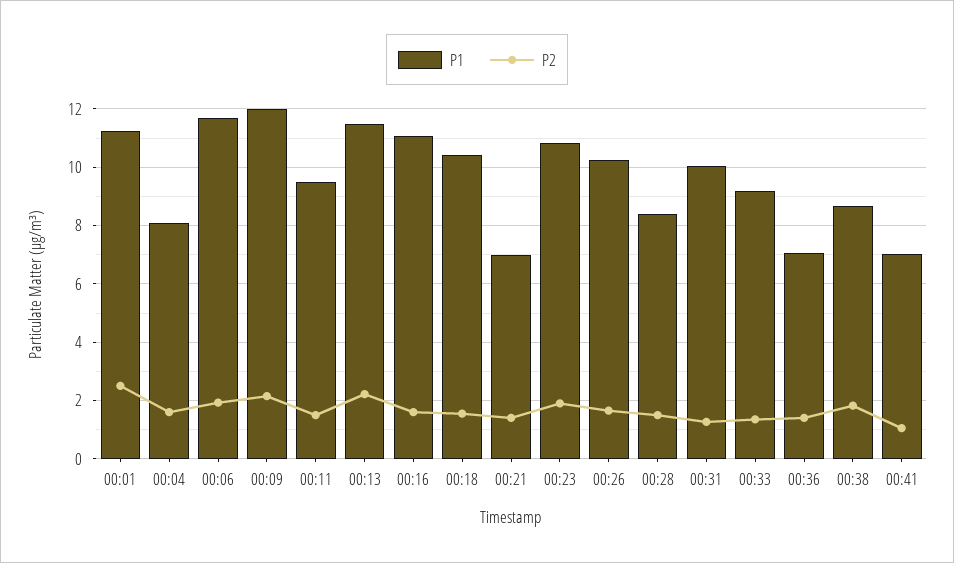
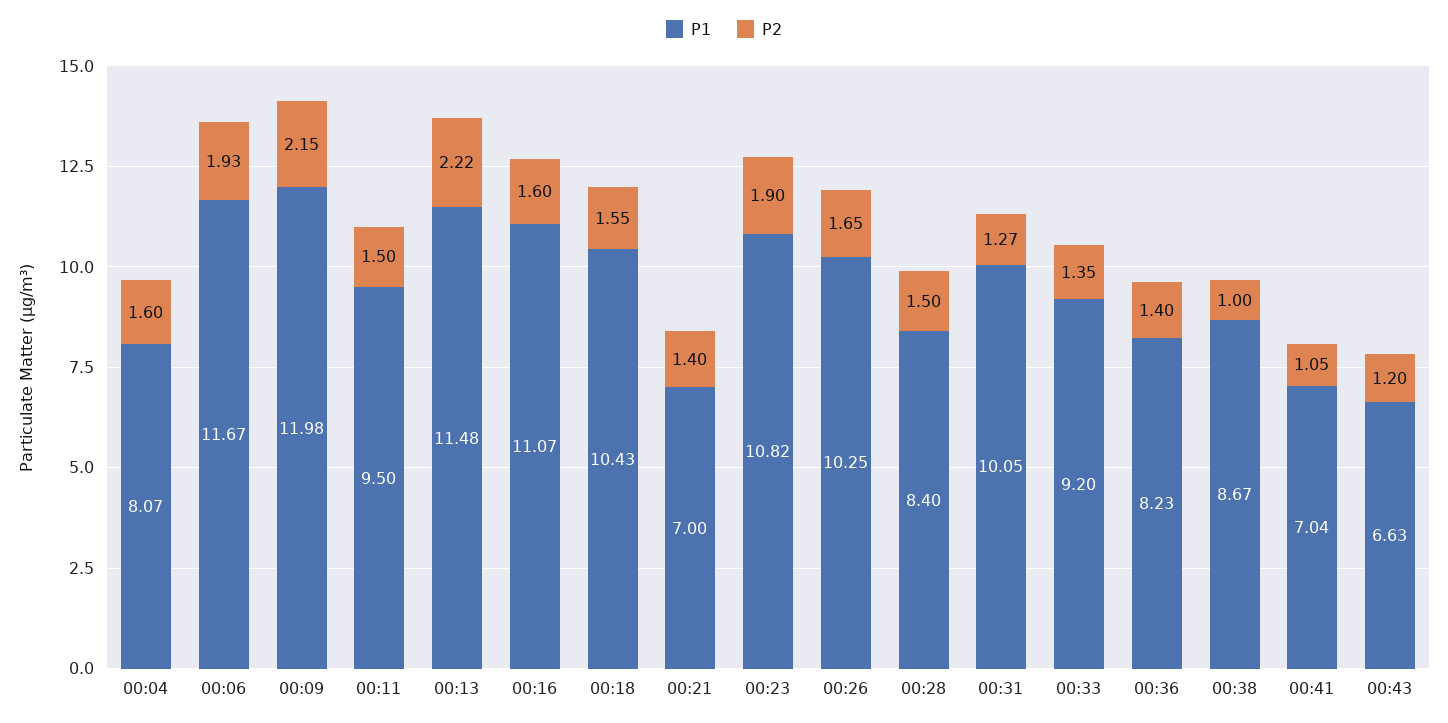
P1, 00:01: 11.25 -> none
P2, 00:01: 2.5 -> none
P1, 00:36: 7 -> 8.23
P2, 00:38: 1.75 -> 1
P1, 00:43: none -> 6.63
P2, 00:43: none -> 1.2

